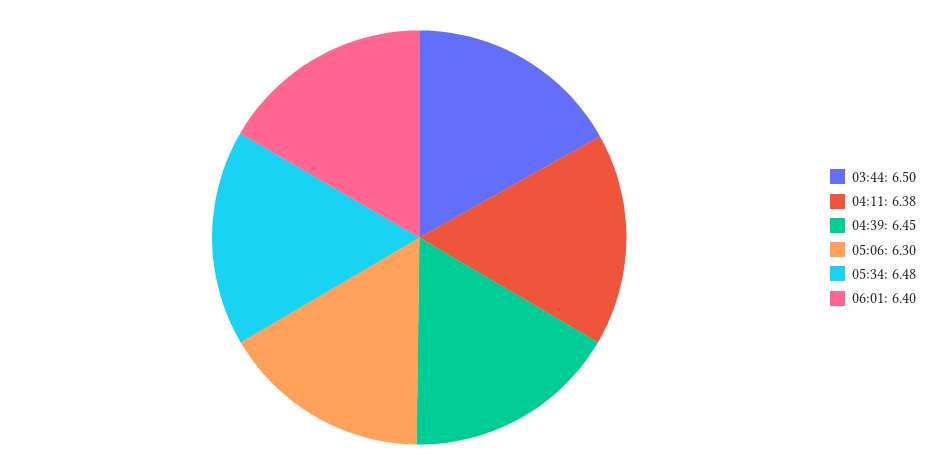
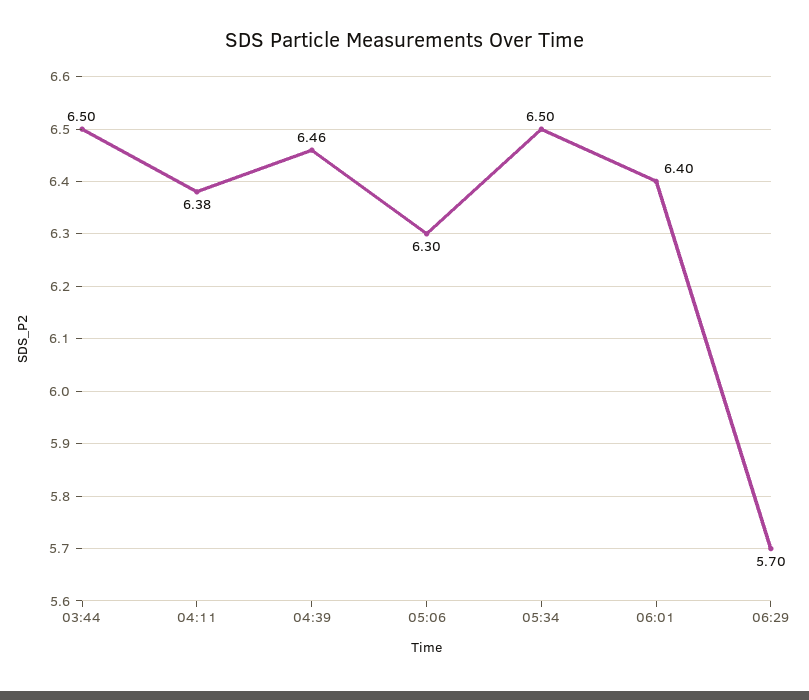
04:39: 6.45 -> 6.46
05:34: 6.48 -> 6.5
06:29: none -> 5.7

